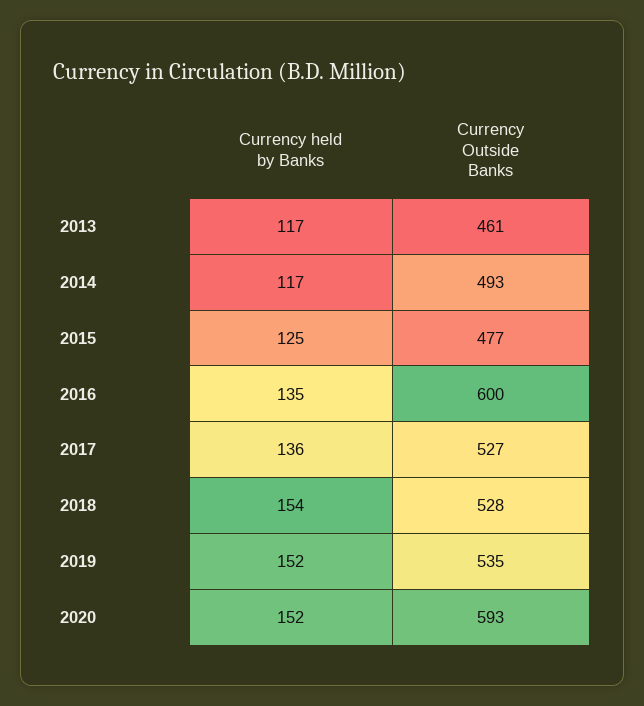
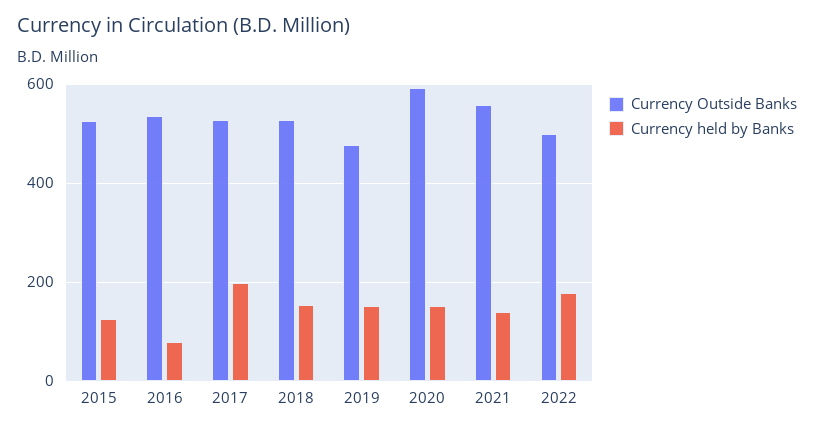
Currency held by Banks, 2013: 117 -> none
Currency Outside Banks, 2013: 461 -> none
Currency held by Banks, 2014: 117 -> none
Currency Outside Banks, 2014: 493 -> none
Currency Outside Banks, 2015: 477 -> 520
Currency held by Banks, 2016: 135 -> 80
Currency Outside Banks, 2016: 600 -> 540
Currency held by Banks, 2017: 136 -> 200
Currency Outside Banks, 2019: 535 -> 480
Currency Outside Banks, 2021: none -> 560
Currency held by Banks, 2021: none -> 140
Currency Outside Banks, 2022: none -> 500
Currency held by Banks, 2022: none -> 180

